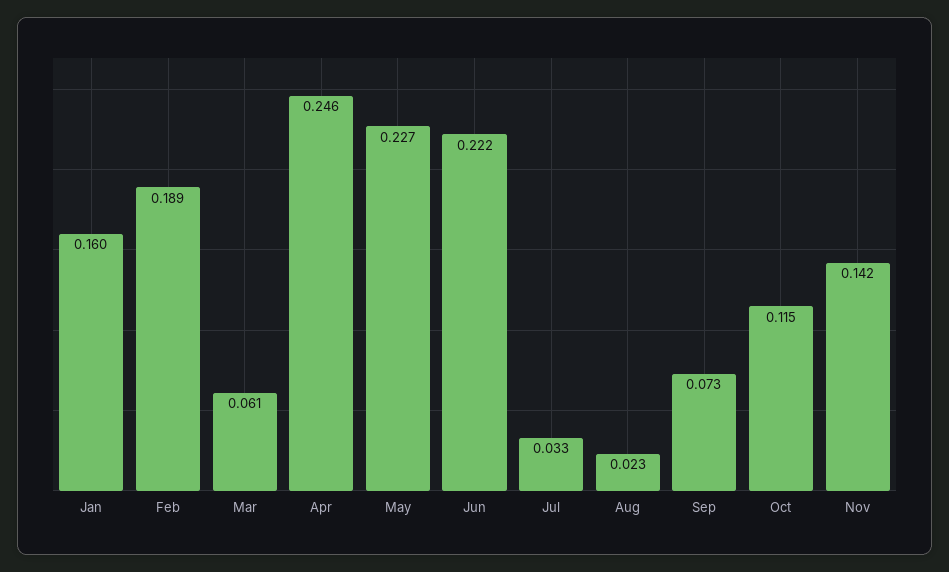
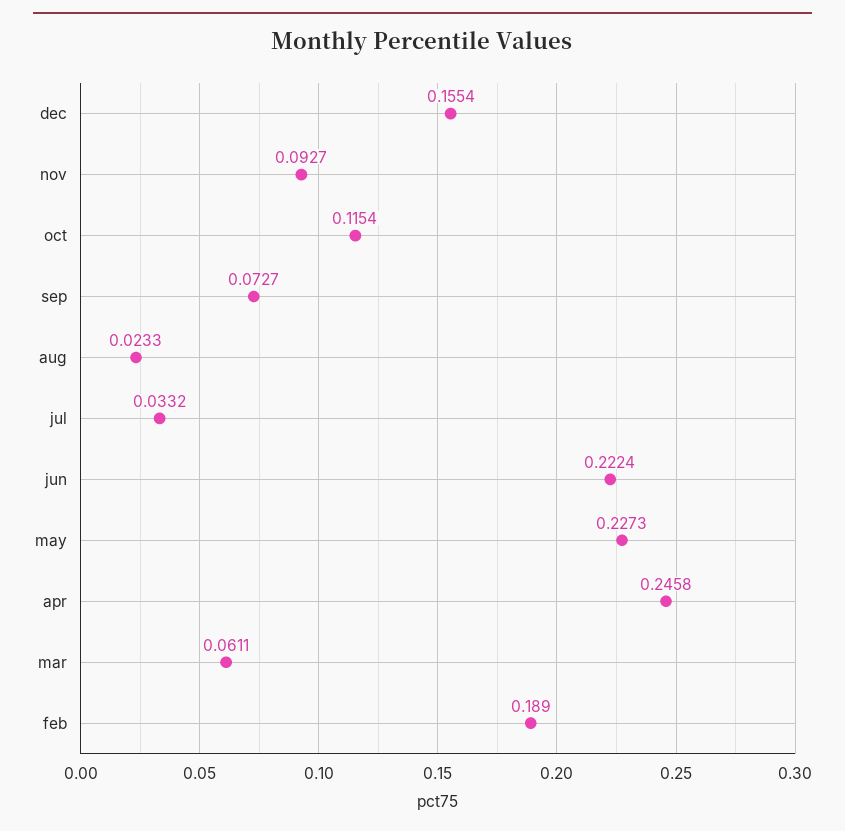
Jan: 0.16 -> none
Nov: 0.142 -> 0.0927
dec: none -> 0.1554

